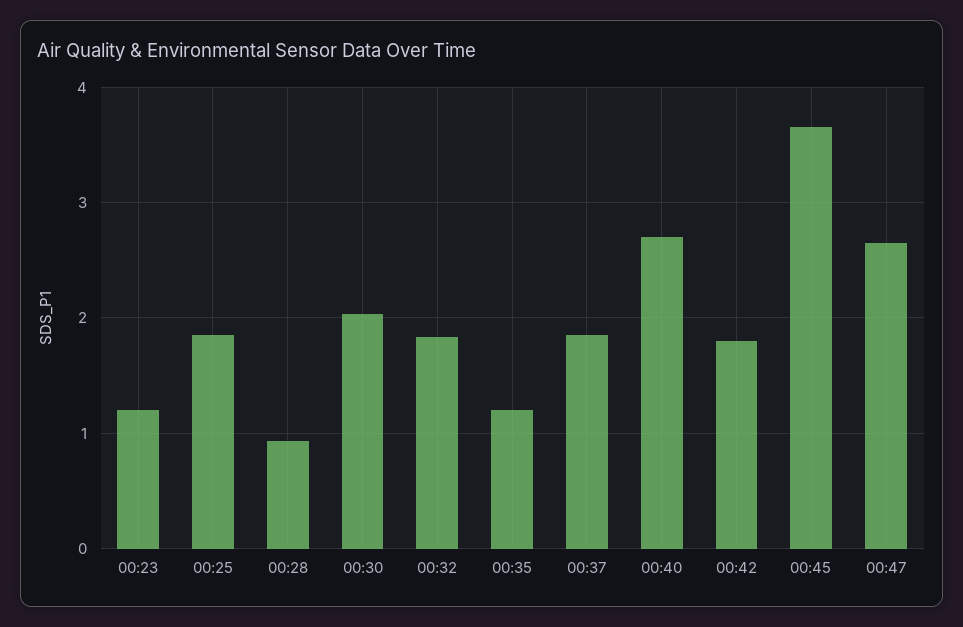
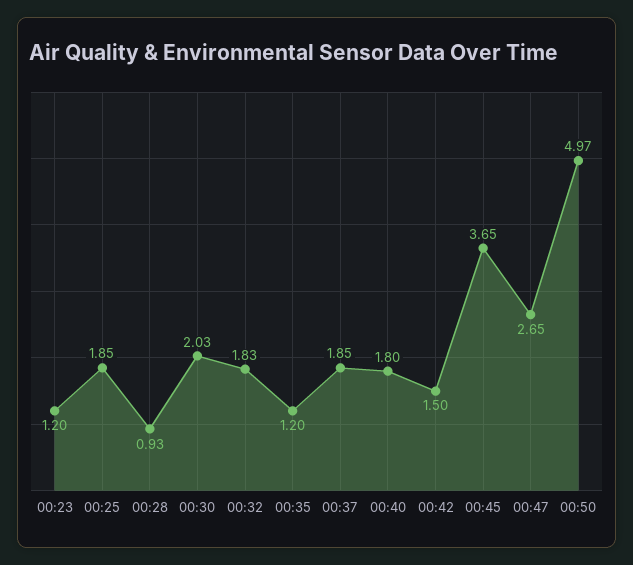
00:40: 2.7 -> 1.8
00:42: 1.8 -> 1.5
00:50: none -> 4.97

